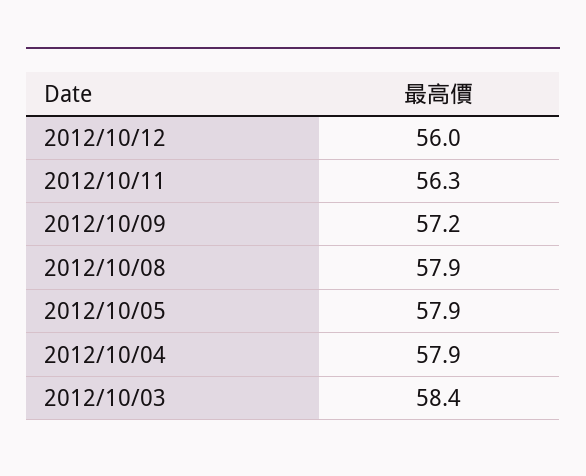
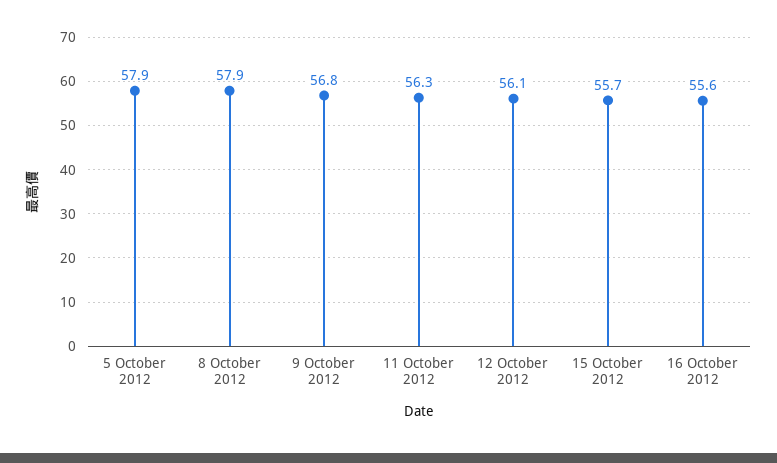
2012/10/12: 56 -> 56.1
2012/10/09: 57.2 -> 56.8
2012/10/04: 57.9 -> none
2012/10/03: 58.4 -> none
15 October 2012: none -> 55.7
16 October 2012: none -> 55.6

